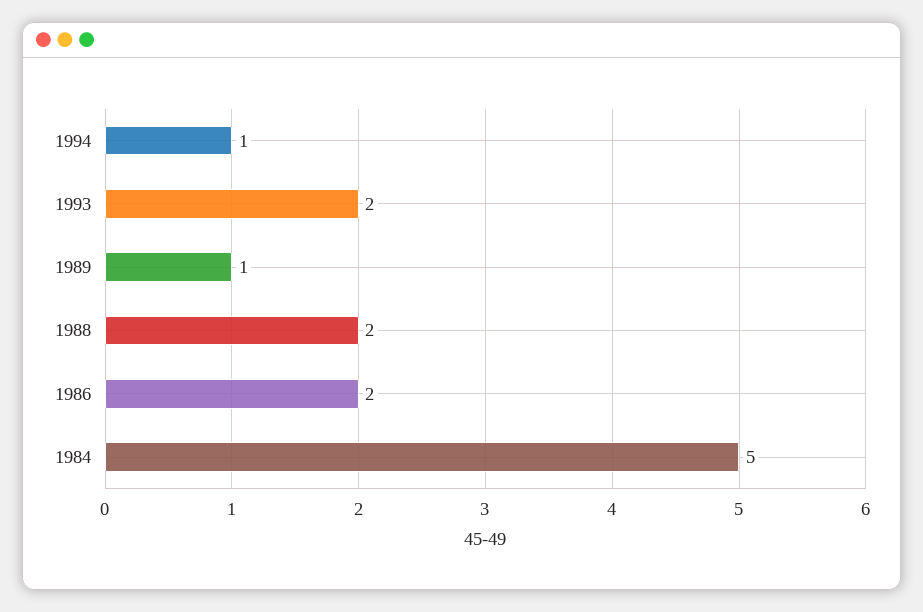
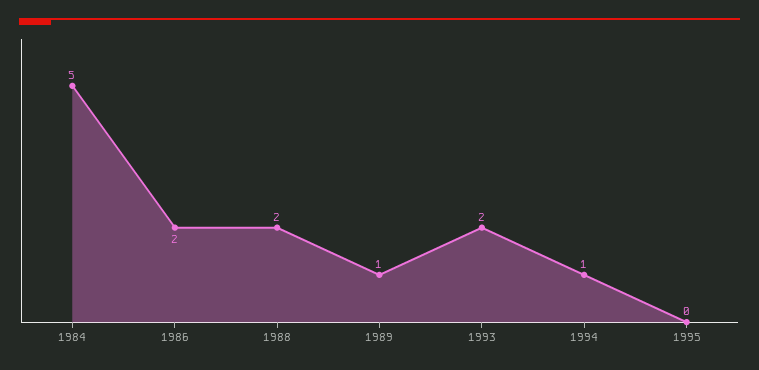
1995: none -> 0

